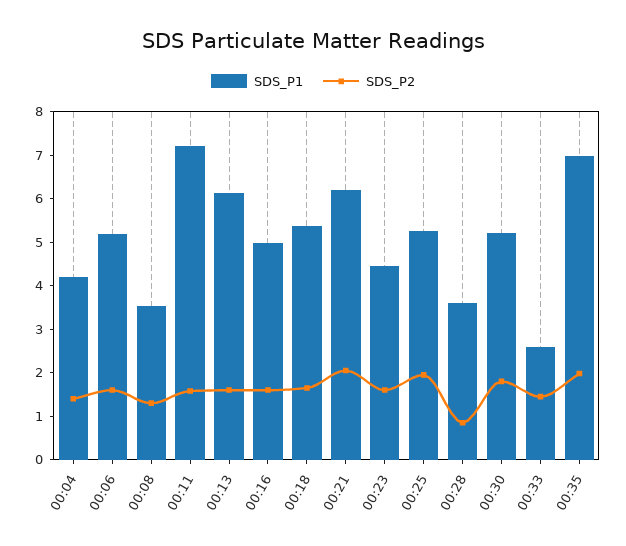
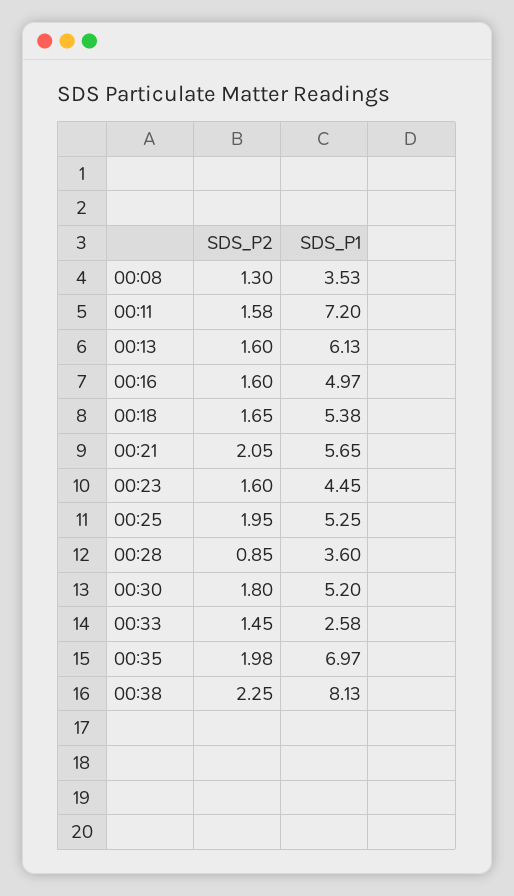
SDS_P1, 00:04: 4.2 -> none
SDS_P2, 00:04: 1.4 -> none
SDS_P1, 00:06: 5.2 -> none
SDS_P2, 00:06: 1.6 -> none
SDS_P1, 00:21: 6.2 -> 5.65
SDS_P2, 00:38: none -> 2.25
SDS_P1, 00:38: none -> 8.13

